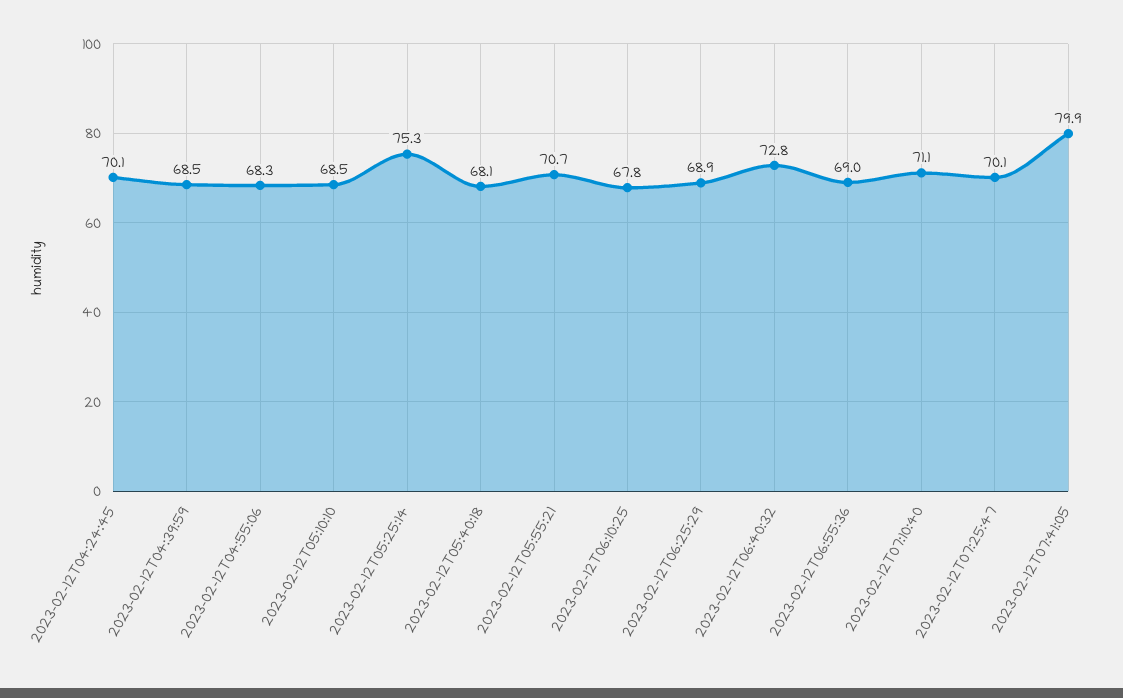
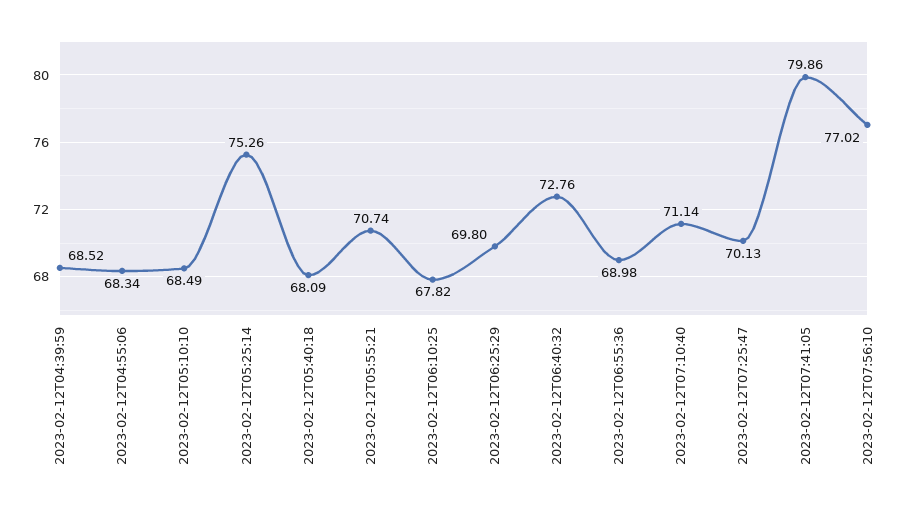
2023-02-12T04:24:45: 70.1 -> none
2023-02-12T06:25:29: 68.9 -> 69.8
2023-02-12T07:56:10: none -> 77.02

